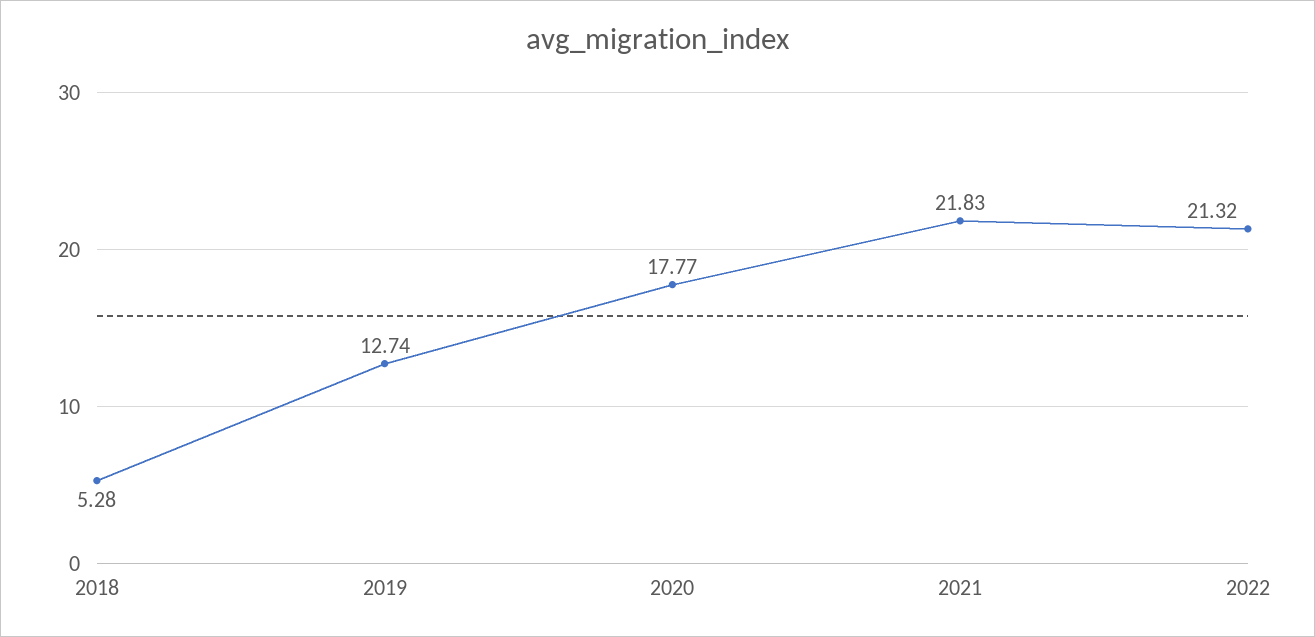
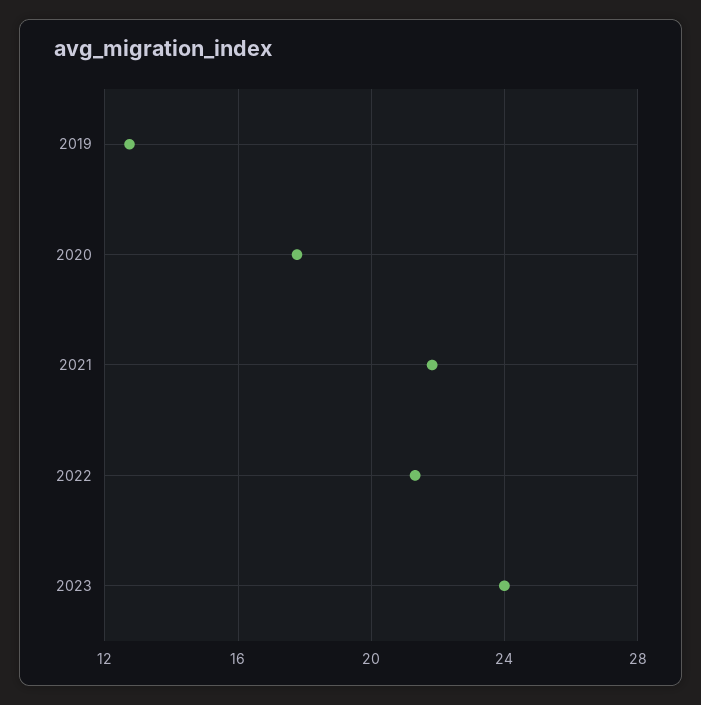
2018: 5.28 -> none
2023: none -> 24

